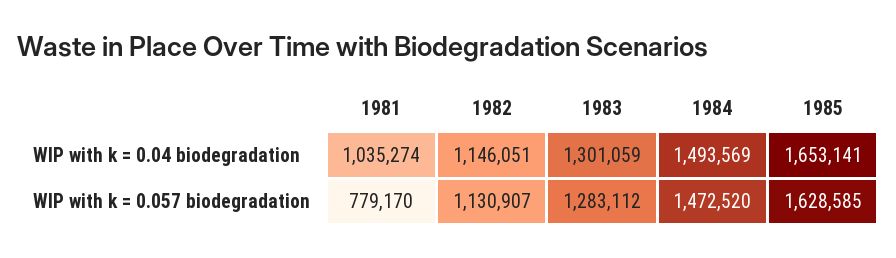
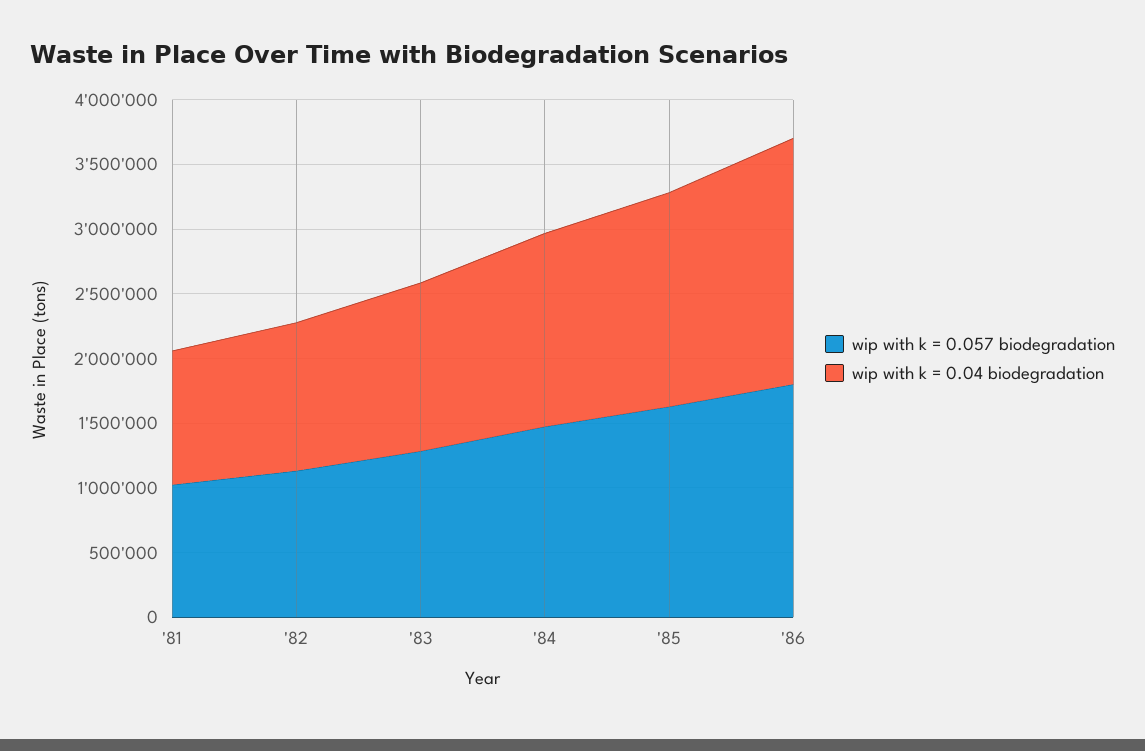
WIP with k = 0.057 biodegradation, 1981: 779170 -> 1000000
WIP with k = 0.057 biodegradation, '86: none -> 1800000
WIP with k = 0.04 biodegradation, '86: none -> 1900000

